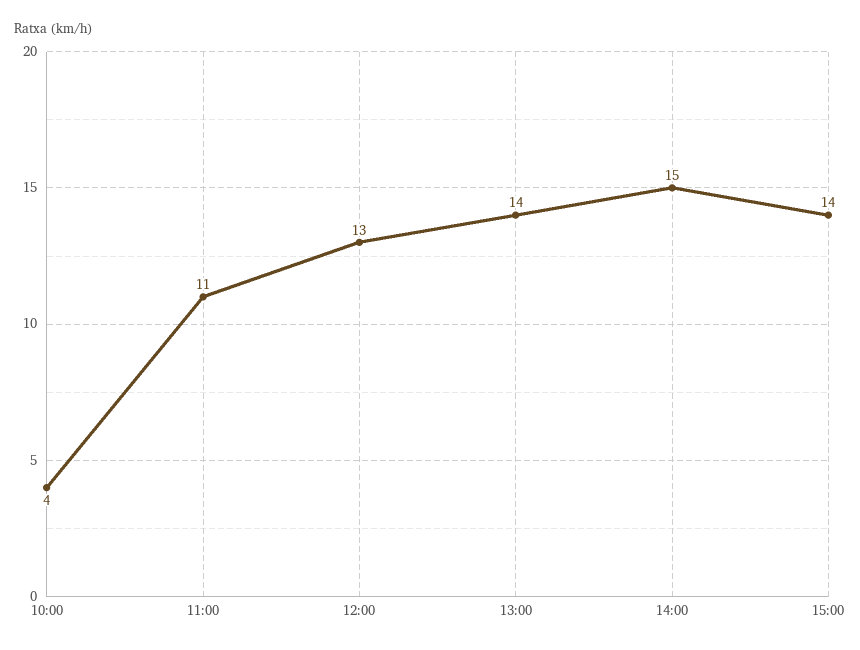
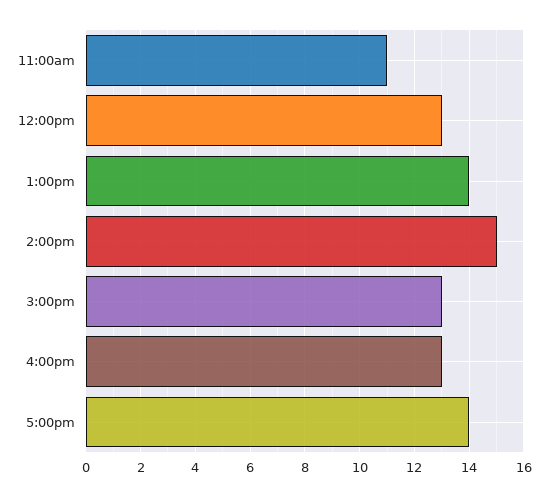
10:00: 4 -> none
15:00: 14 -> 13
4:00pm: none -> 13
5:00pm: none -> 14

